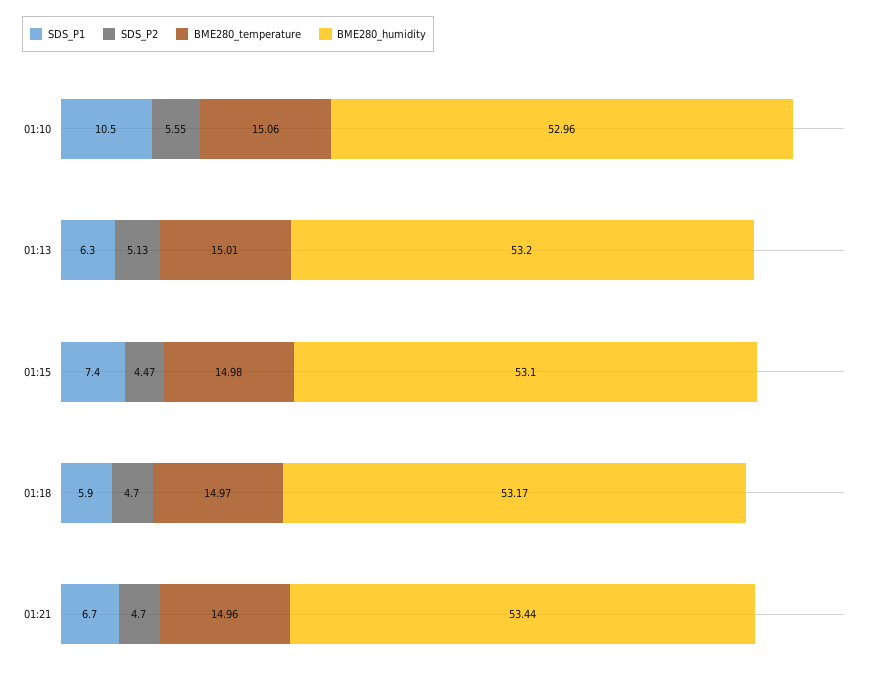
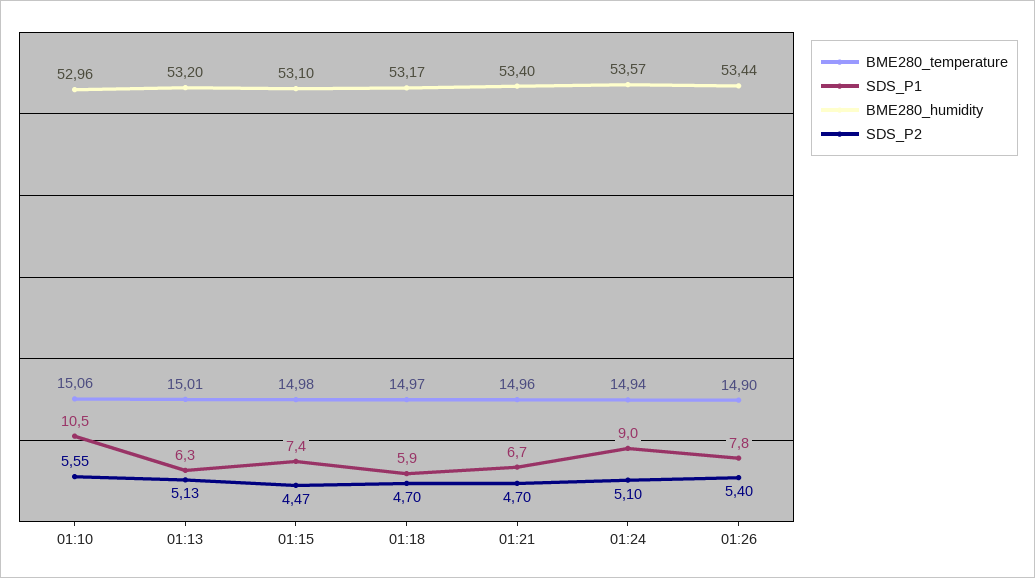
BME280_humidity, 01:21: 53.44 -> 53.4
BME280_temperature, 01:24: none -> 14.94
SDS_P1, 01:24: none -> 9
BME280_humidity, 01:24: none -> 53.57
SDS_P2, 01:24: none -> 5.1
BME280_temperature, 01:26: none -> 14.9
SDS_P1, 01:26: none -> 7.8
BME280_humidity, 01:26: none -> 53.44
SDS_P2, 01:26: none -> 5.4

